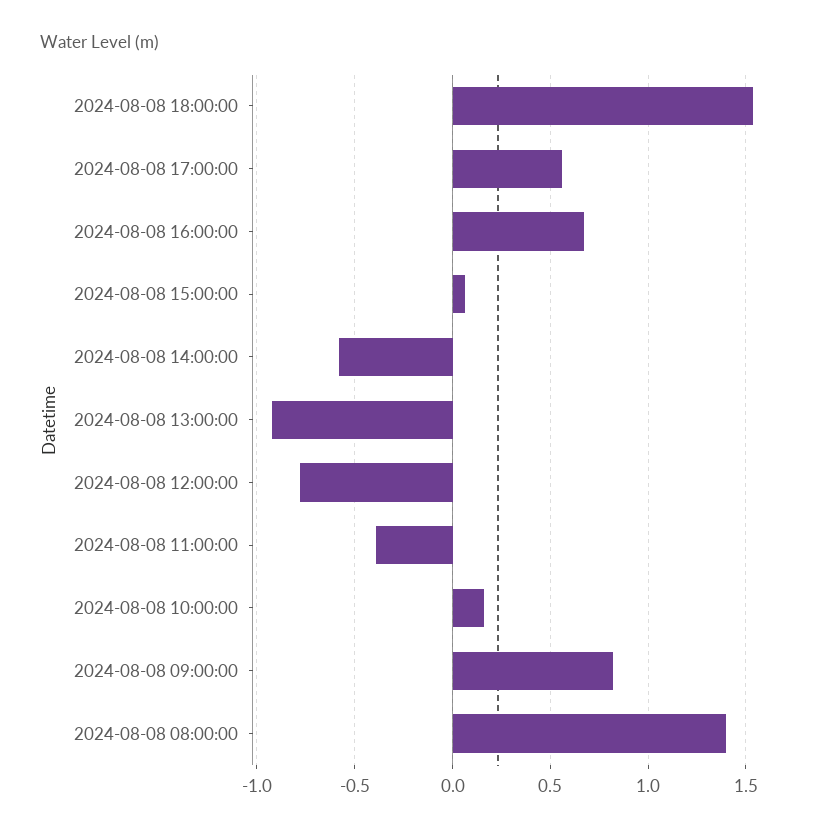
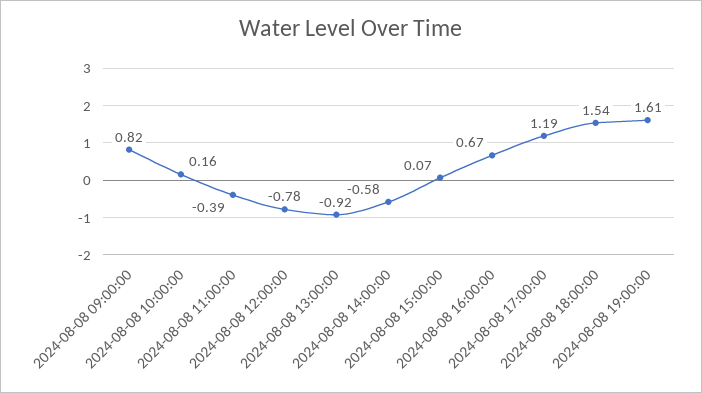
2024-08-08 17:00:00: 0.55 -> 1.19
2024-08-08 08:00:00: 1.4 -> none
2024-08-08 19:00:00: none -> 1.61

